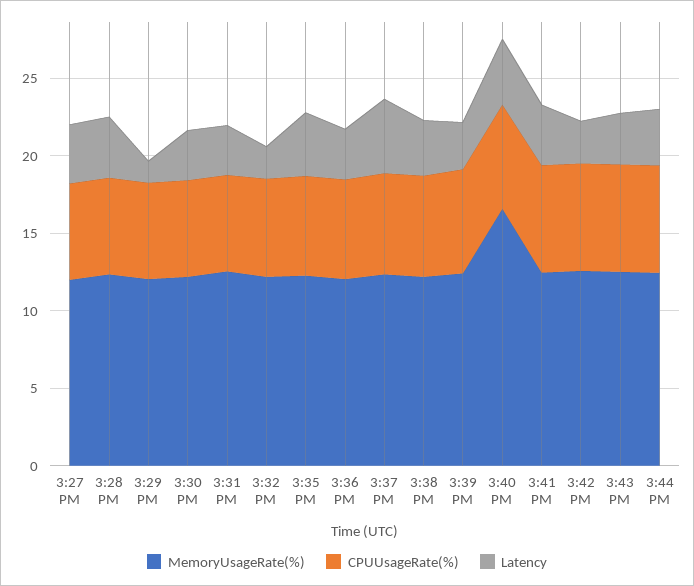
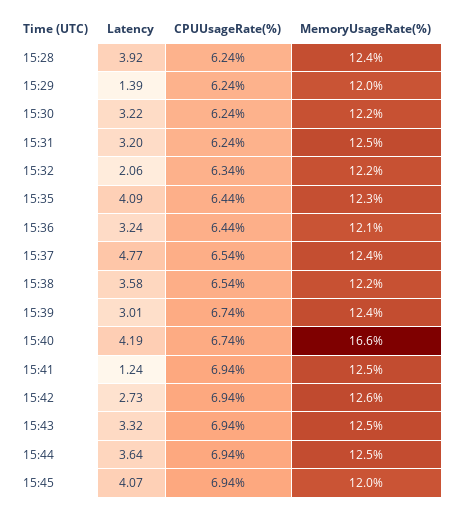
MemoryUsageRate(%), 3:27 PM: 12 -> none
CPUUsageRate(%), 3:27 PM: 6 -> none
Latency, 3:27 PM: 4 -> none
Latency, 3:41 PM: 4 -> 1.24
Latency, 15:45: none -> 4.07
CPUUsageRate(%), 15:45: none -> 6.94
MemoryUsageRate(%), 15:45: none -> 12

